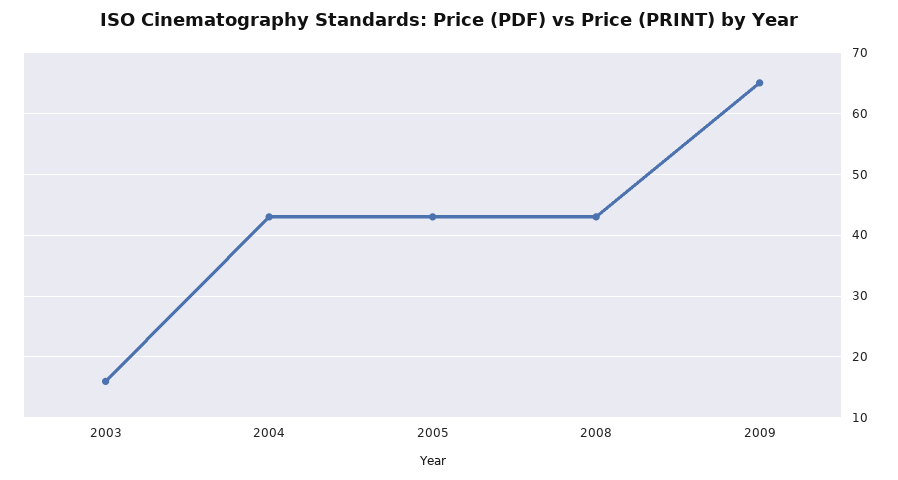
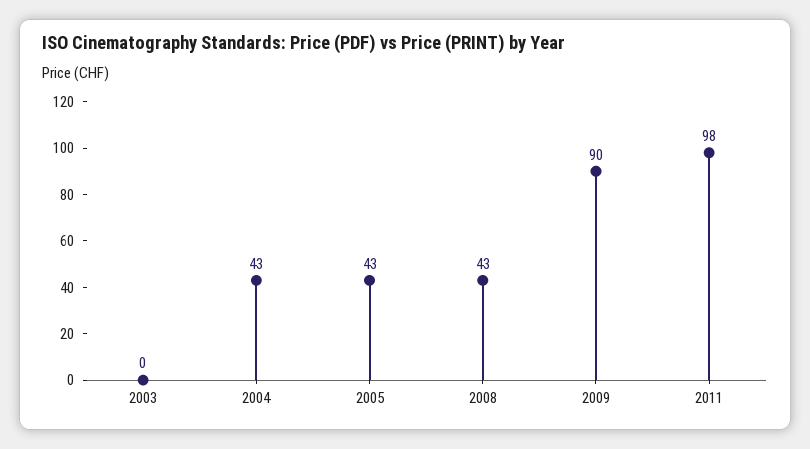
2003: 16 -> 0
2009: 65 -> 90
2011: none -> 98

